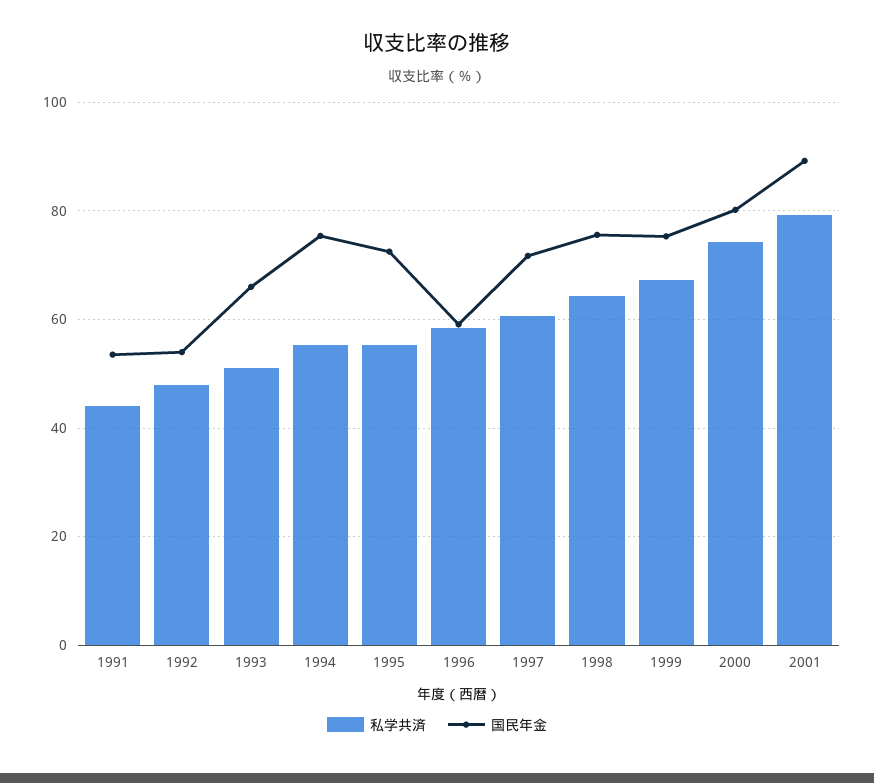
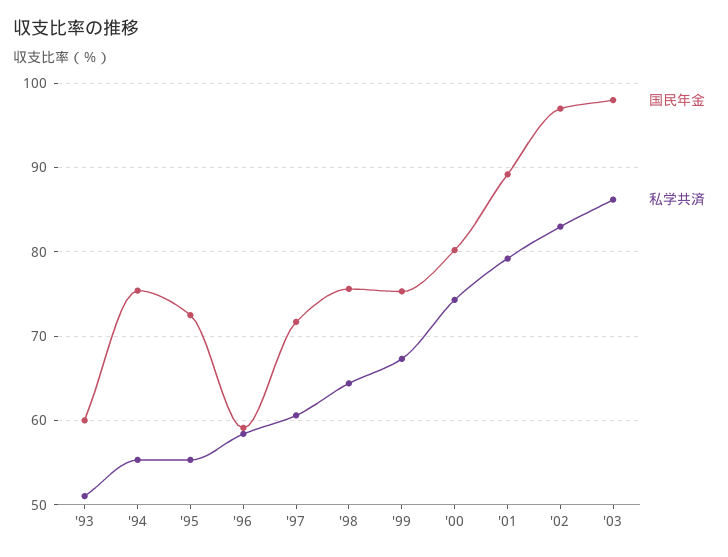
私学共済, 1991: 44 -> none
国民年金, 1991: 54 -> none
私学共済, 1992: 48 -> none
国民年金, 1992: 54 -> none
国民年金, 1993: 66 -> 60
国民年金, '02: none -> 97
私学共済, '02: none -> 83
国民年金, '03: none -> 98
私学共済, '03: none -> 86

